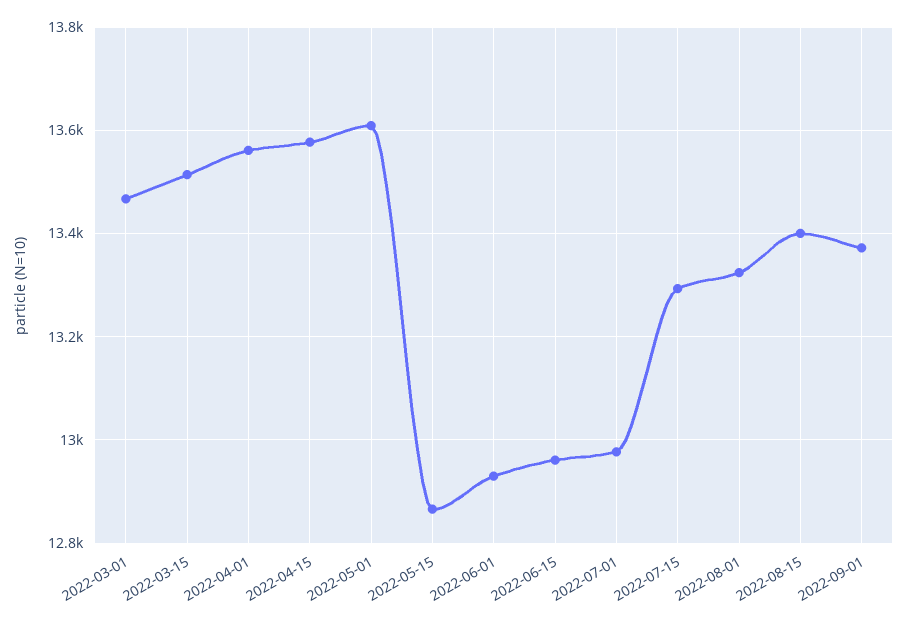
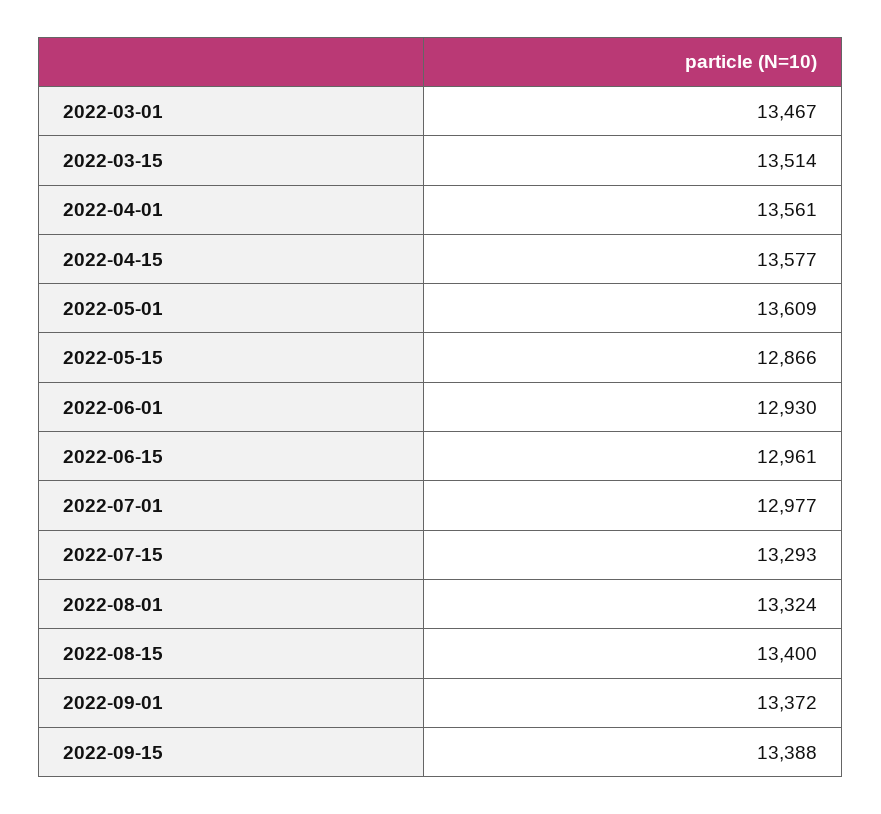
2022-09-15: none -> 13388

